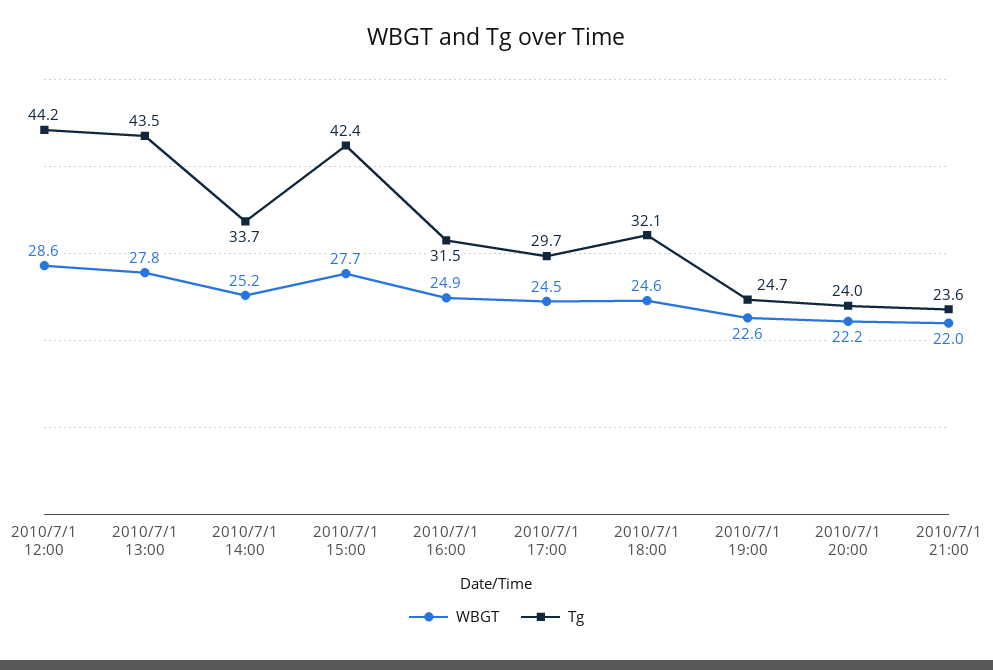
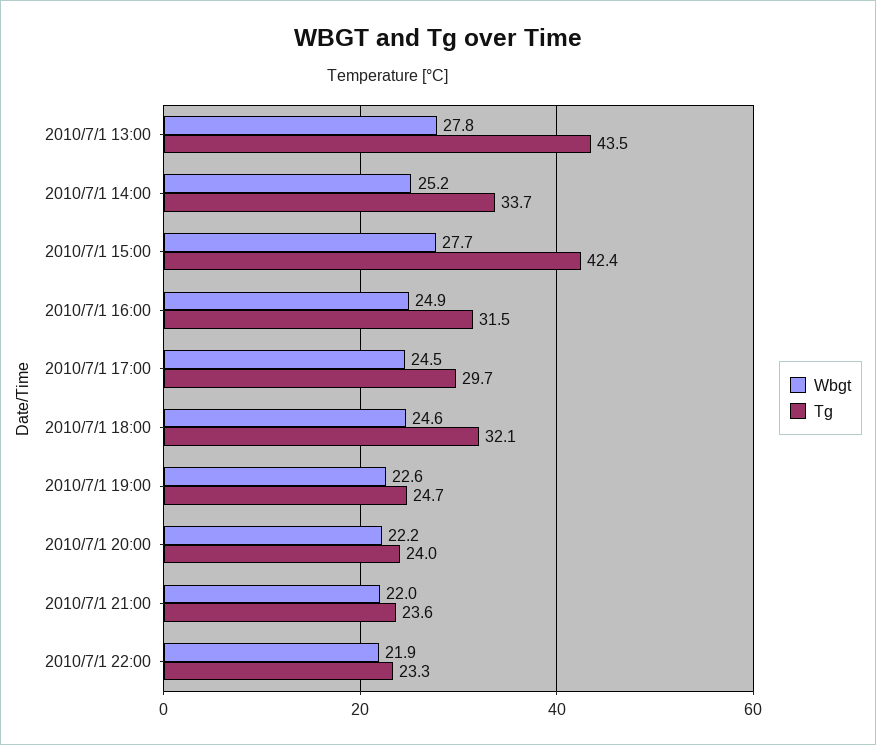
WBGT, 2010/7/1 12:00: 28.6 -> none
Tg, 2010/7/1 12:00: 44.2 -> none
WBGT, 2010/7/1 22:00: none -> 21.9
Tg, 2010/7/1 22:00: none -> 23.3

